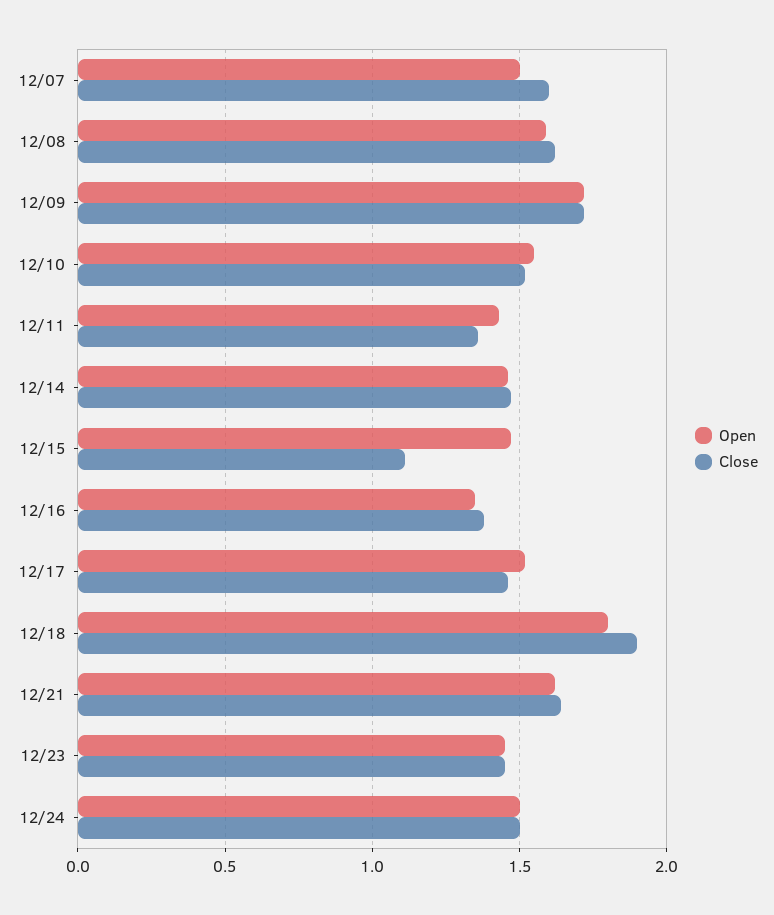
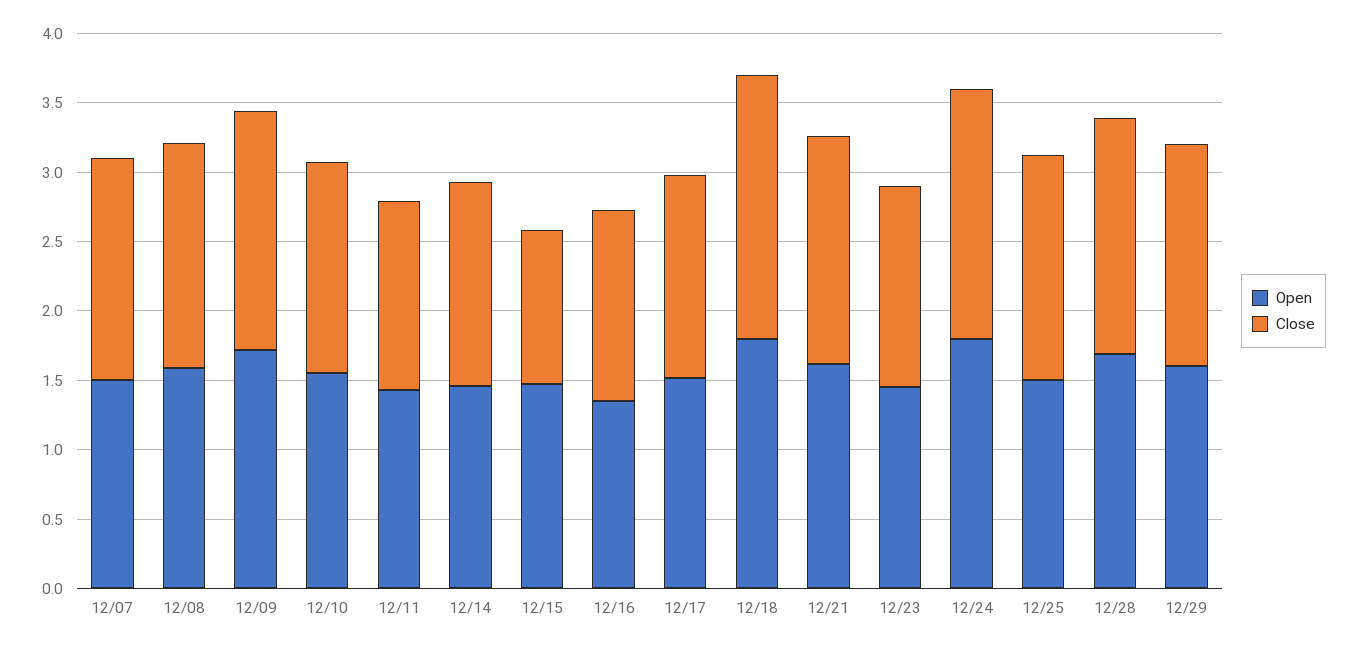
Open, 12/24: 1.5 -> 1.8
Close, 12/24: 1.5 -> 1.8
Open, 12/25: none -> 1.5
Close, 12/25: none -> 1.6
Open, 12/28: none -> 1.7
Close, 12/28: none -> 1.7
Open, 12/29: none -> 1.6
Close, 12/29: none -> 1.6

